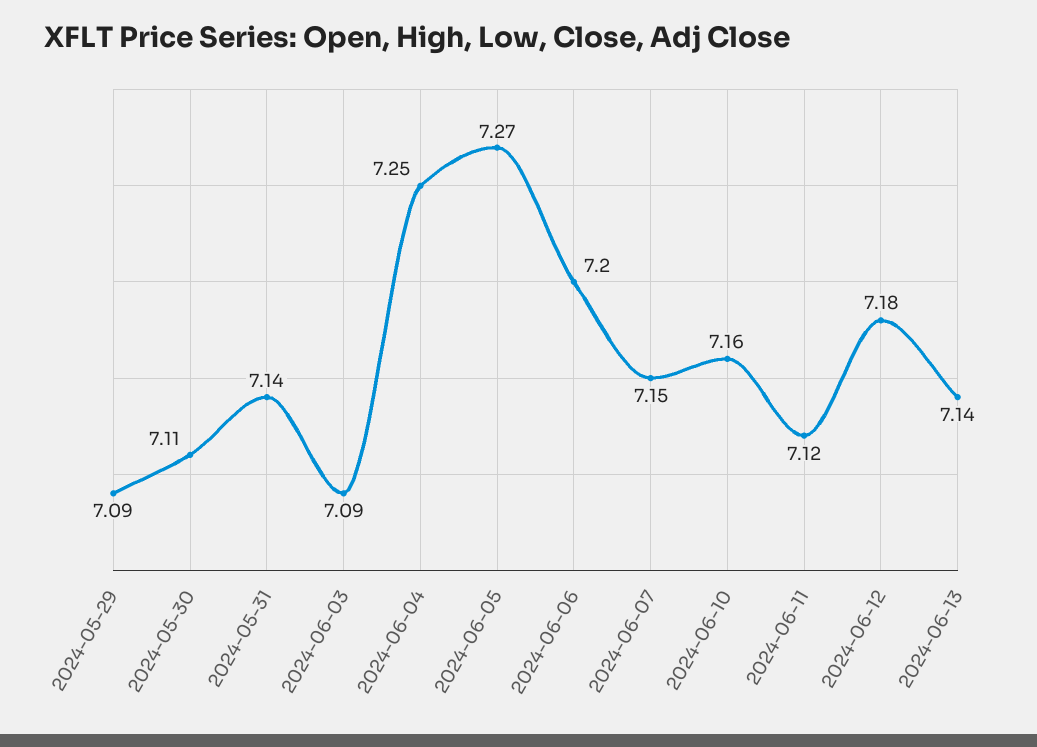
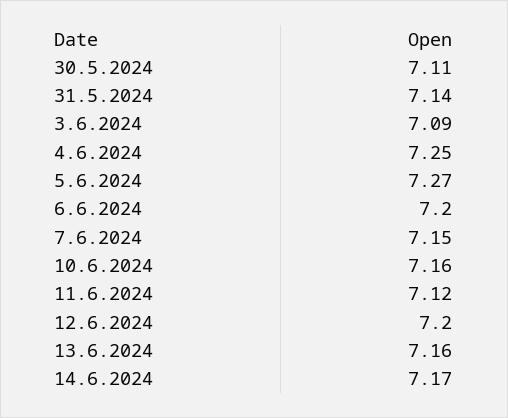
2024-05-29: 7.09 -> none
2024-06-12: 7.18 -> 7.2
2024-06-13: 7.14 -> 7.16
14.6.2024: none -> 7.17

